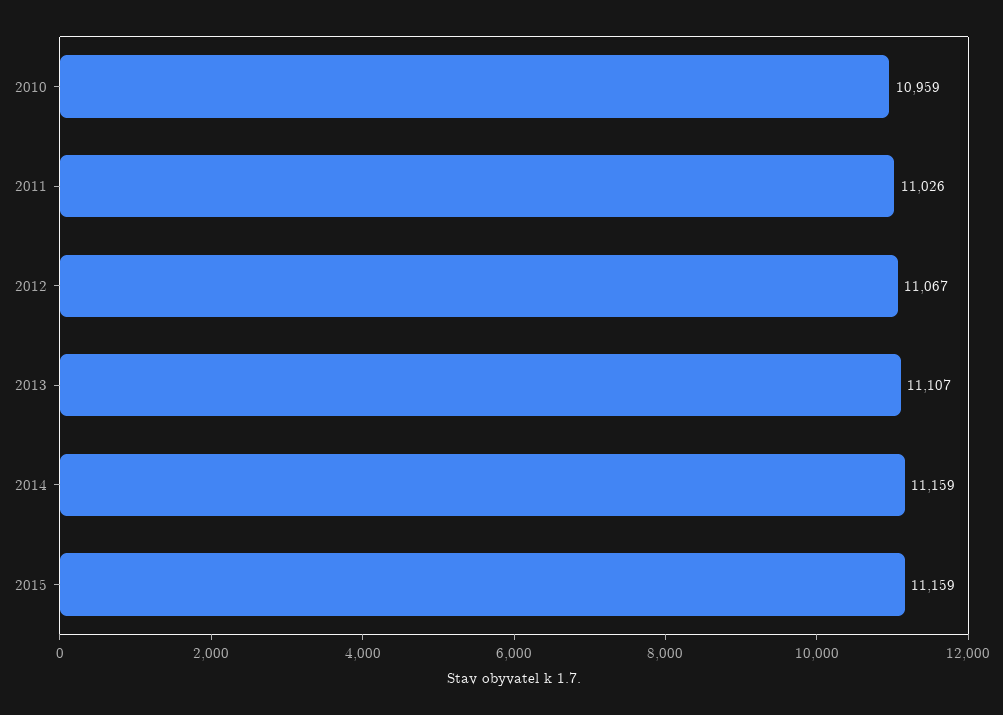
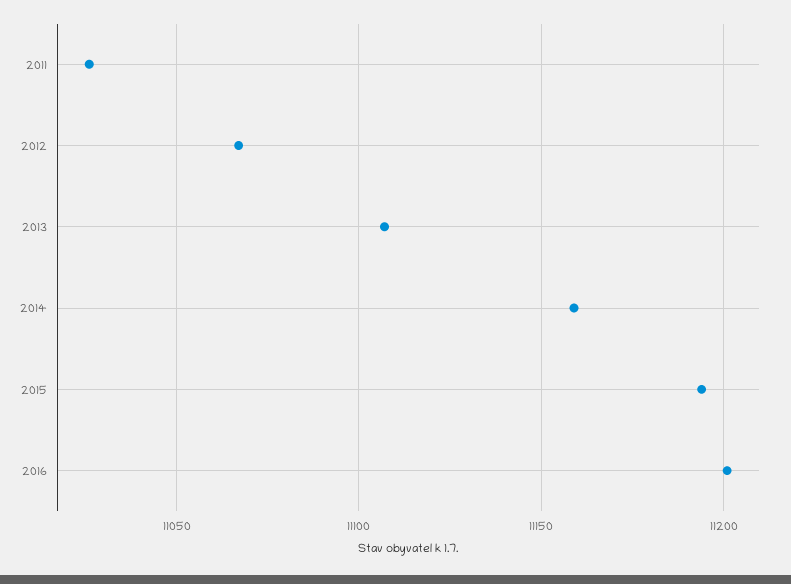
2010: 10959 -> none
2015: 11159 -> 11195
2016: none -> 11200

